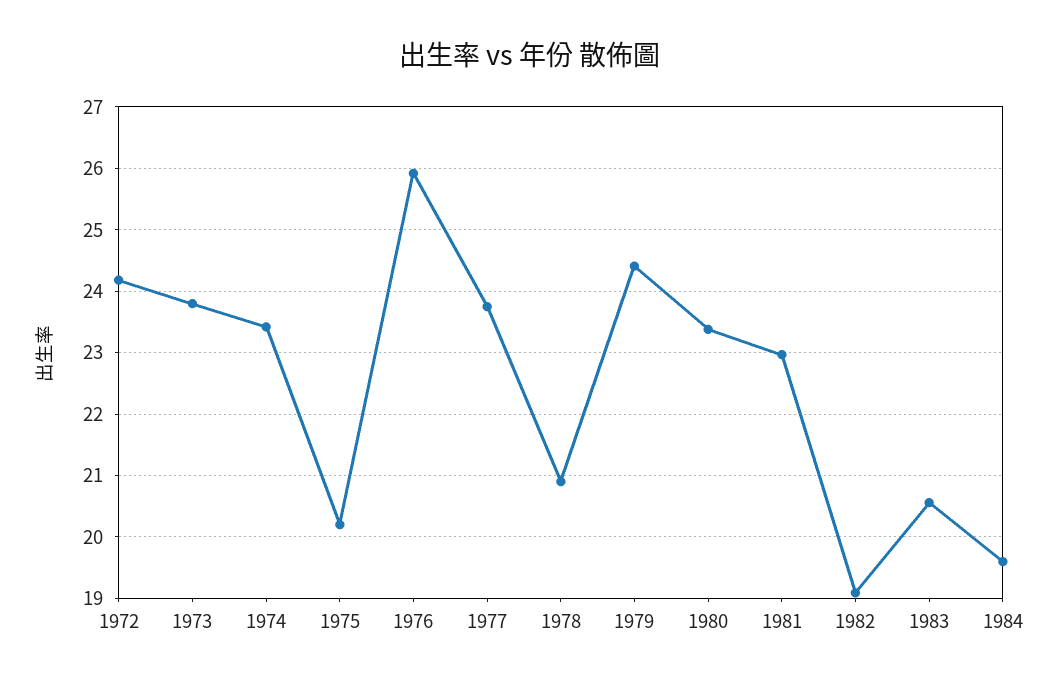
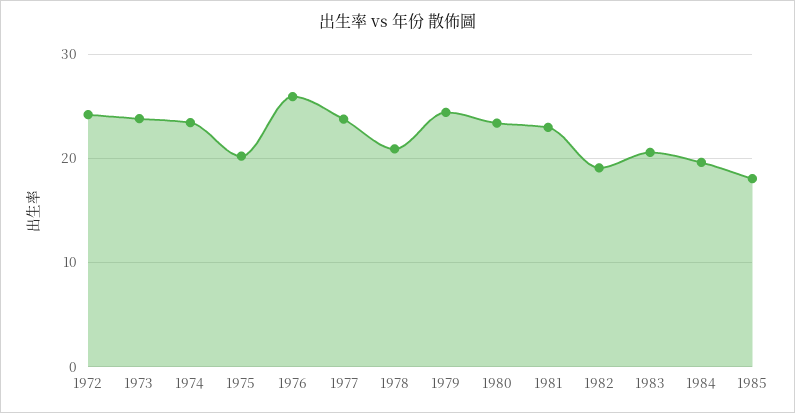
1985: none -> 18

